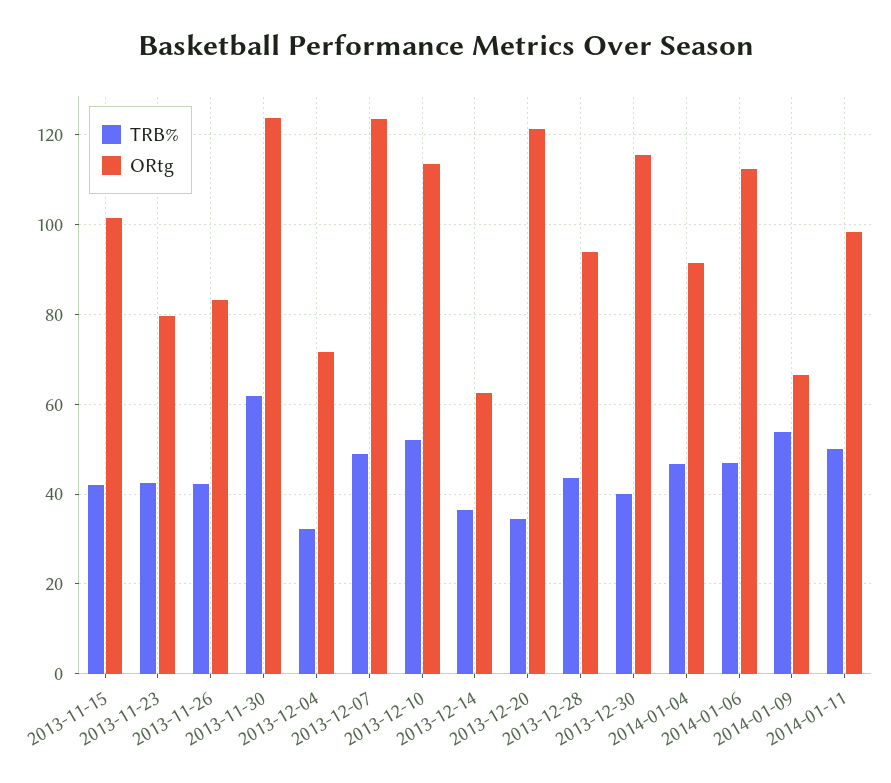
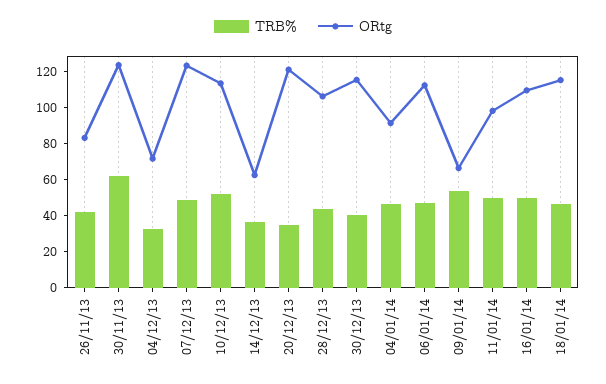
TRB%, 2013-11-15: 42 -> none
ORtg, 2013-11-15: 102 -> none
TRB%, 2013-11-23: 42 -> none
ORtg, 2013-11-23: 80 -> none
ORtg, 2013-12-28: 94 -> 105
TRB%, 16/01/14: none -> 50
ORtg, 16/01/14: none -> 110
TRB%, 18/01/14: none -> 45
ORtg, 18/01/14: none -> 115

